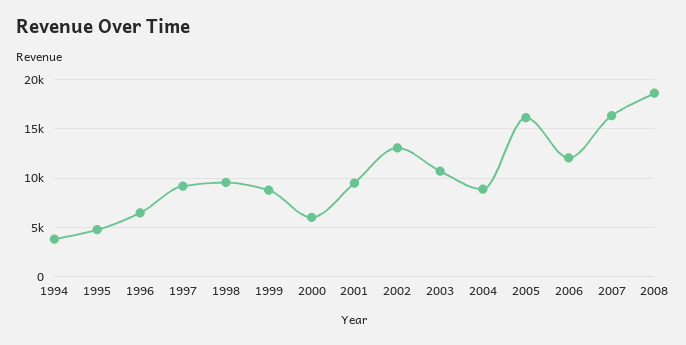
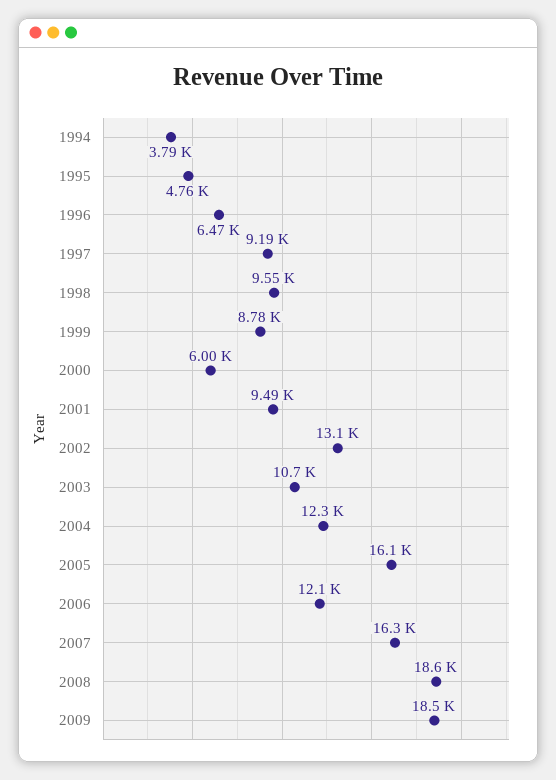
2004: 9000 -> 12300
2009: none -> 18500

